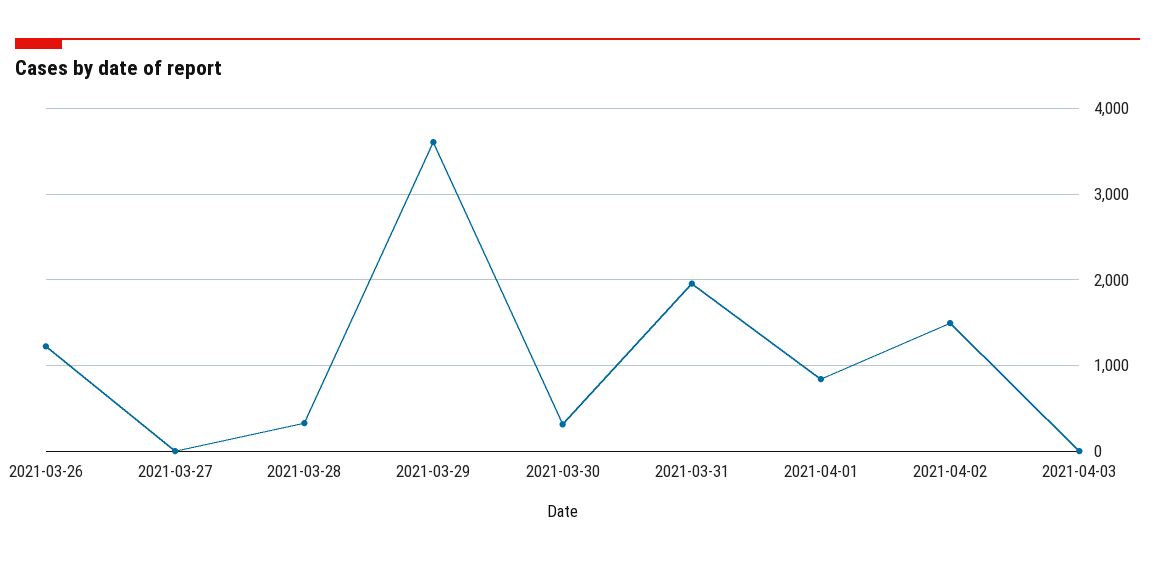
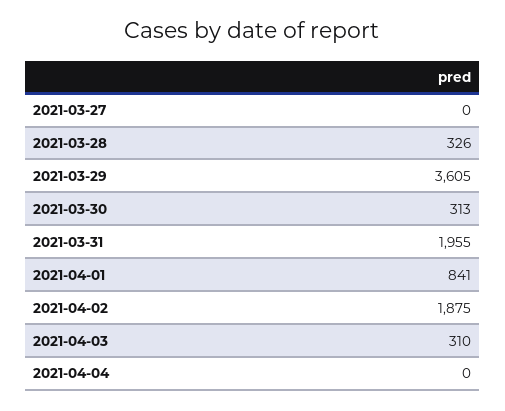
2021-03-26: 1200 -> none
2021-04-02: 1500 -> 1875
2021-04-03: 0 -> 310
2021-04-04: none -> 0

